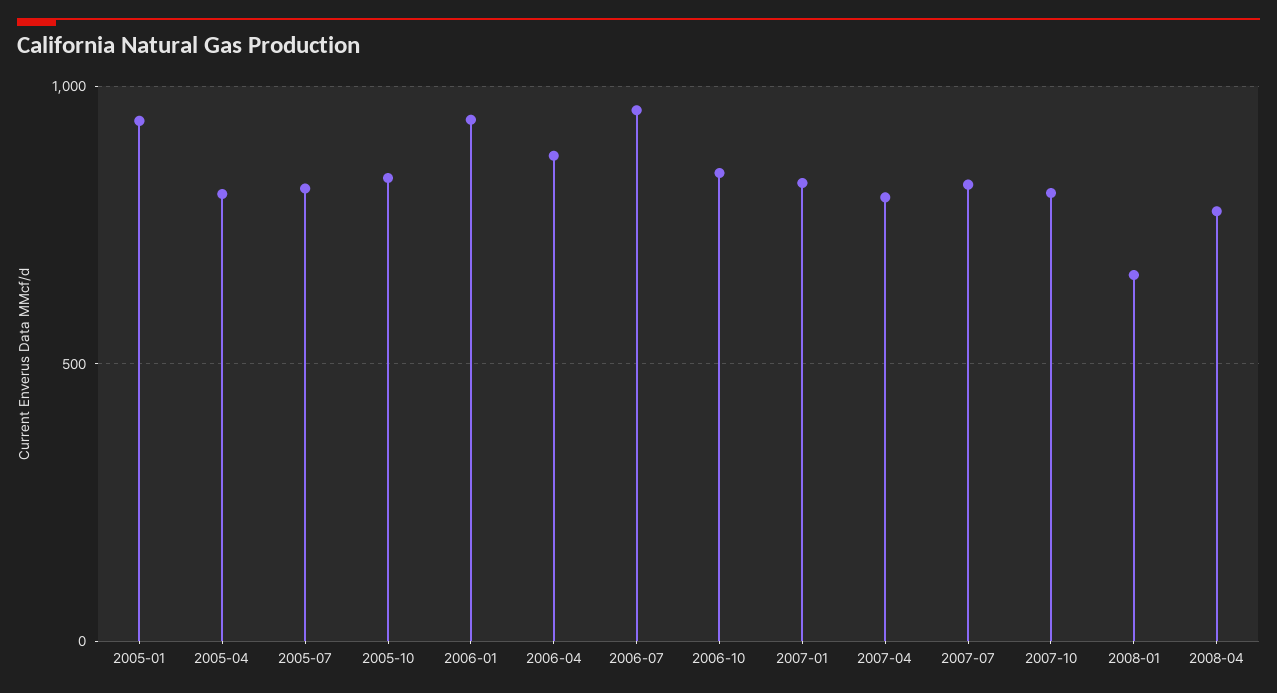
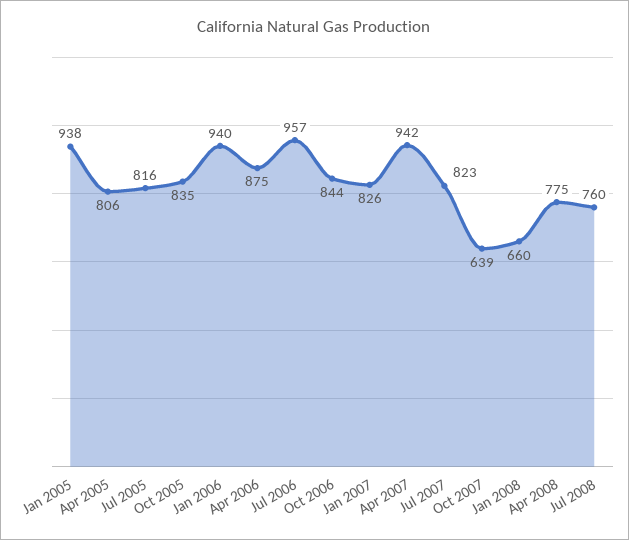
2007-04: 800 -> 942
2007-10: 800 -> 639
Jul 2008: none -> 760

